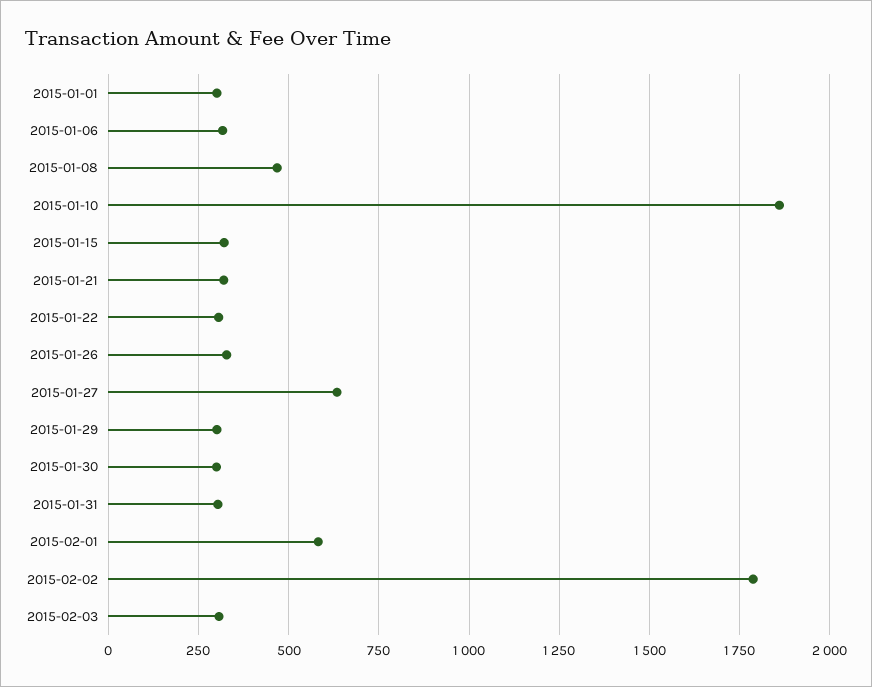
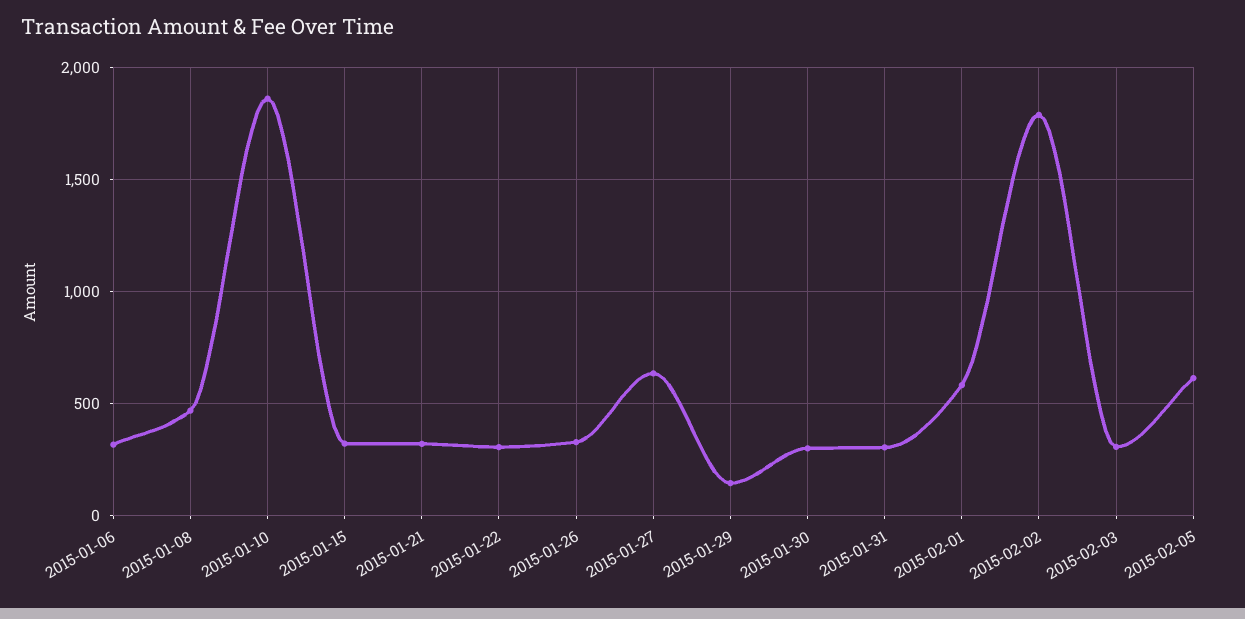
2015-01-01: 300 -> none
2015-01-29: 300 -> 150
2015-02-05: none -> 600

